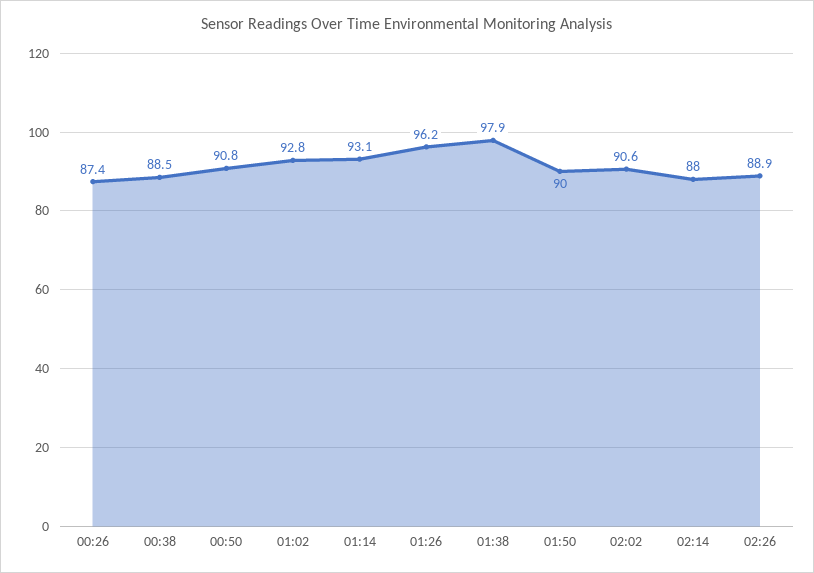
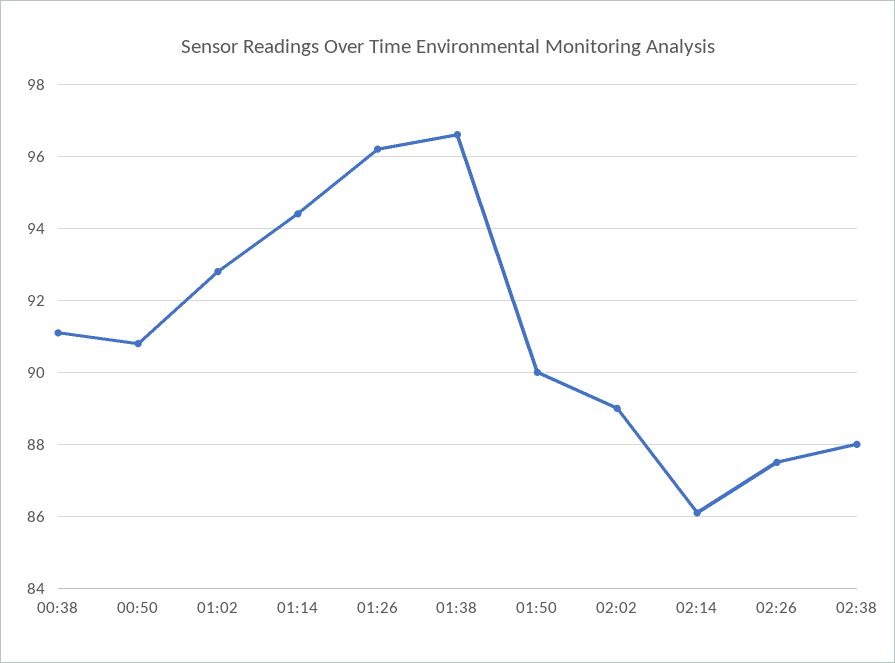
00:26: 87.4 -> none
00:38: 88.5 -> 91
01:14: 93.1 -> 94.5
01:38: 97.9 -> 96.5
02:02: 90.6 -> 89
02:14: 88 -> 86
02:26: 88.9 -> 87.5
02:38: none -> 88

